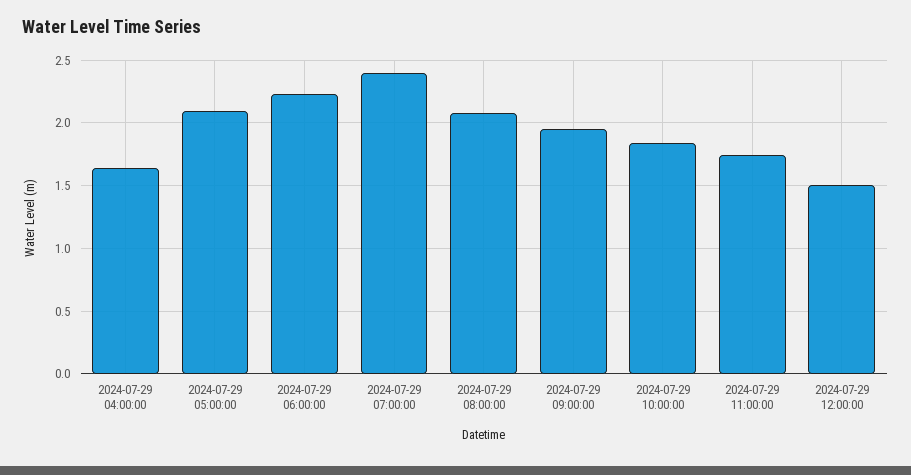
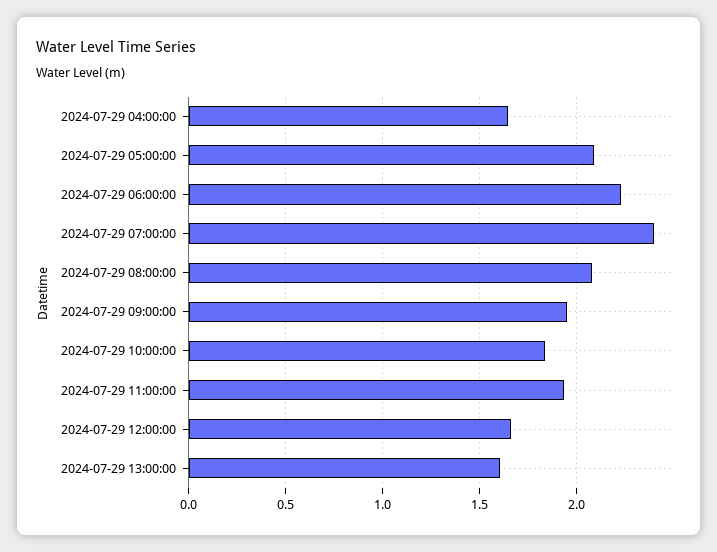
2024-07-29 11:00:00: 1.75 -> 1.95
2024-07-29 12:00:00: 1.5 -> 1.65
2024-07-29 13:00:00: none -> 1.6

